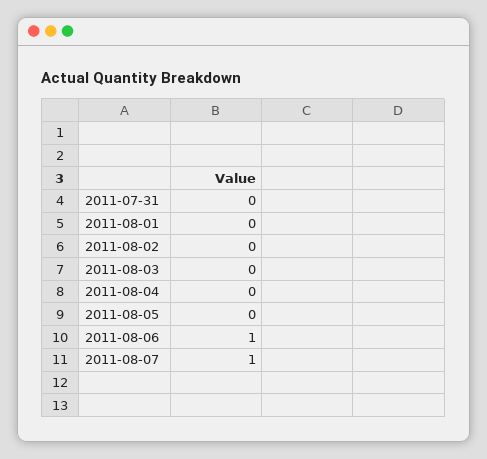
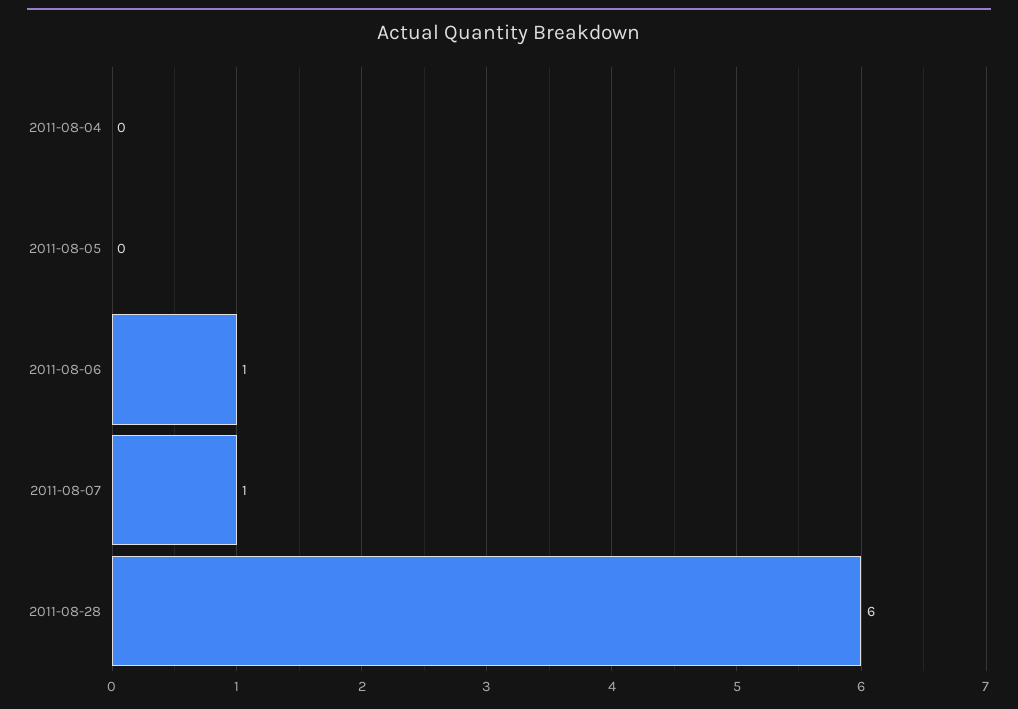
2011-07-31: 0 -> none
2011-08-01: 0 -> none
2011-08-02: 0 -> none
2011-08-03: 0 -> none
2011-08-28: none -> 6

